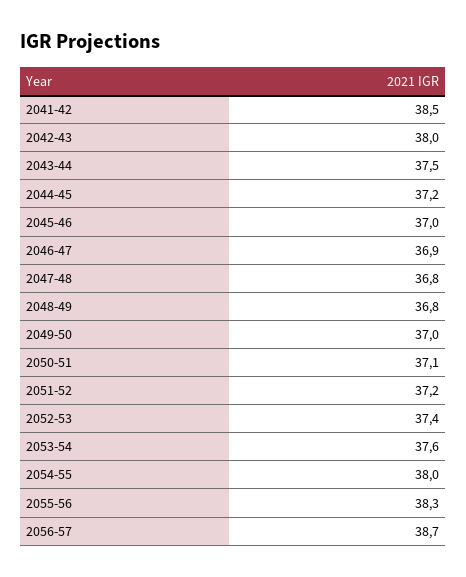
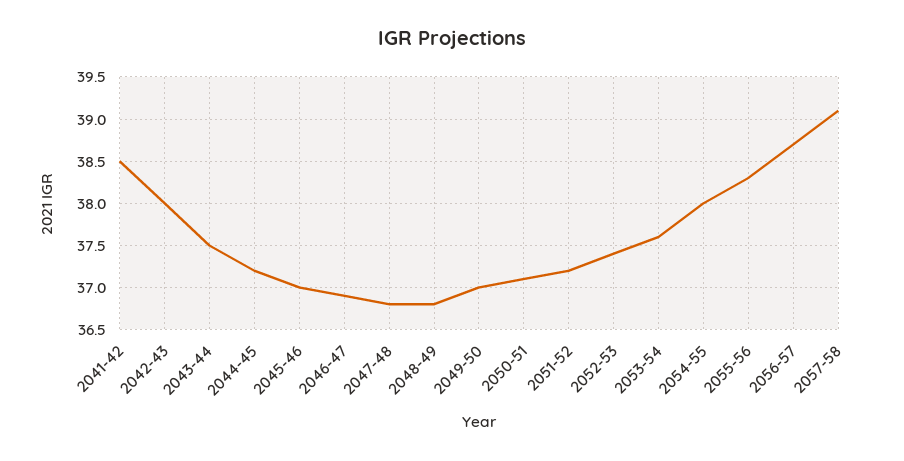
2057-58: none -> 39.1

